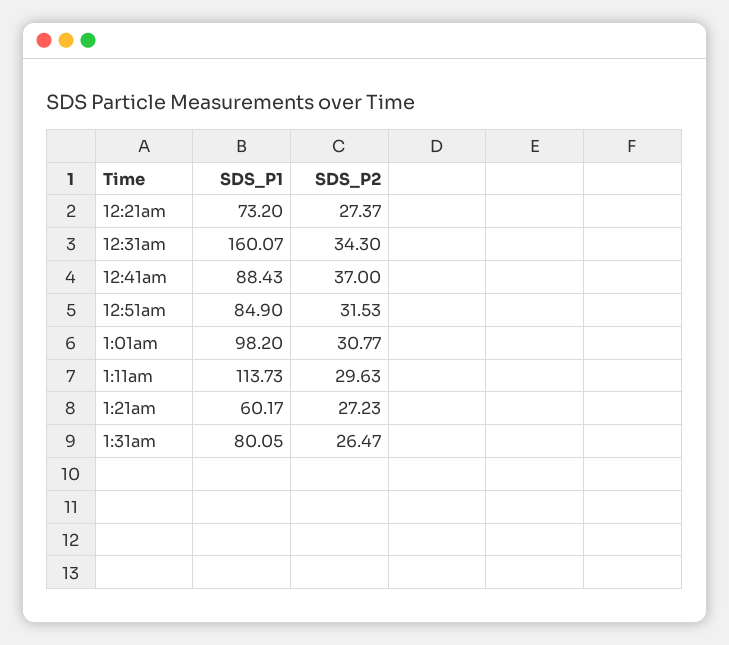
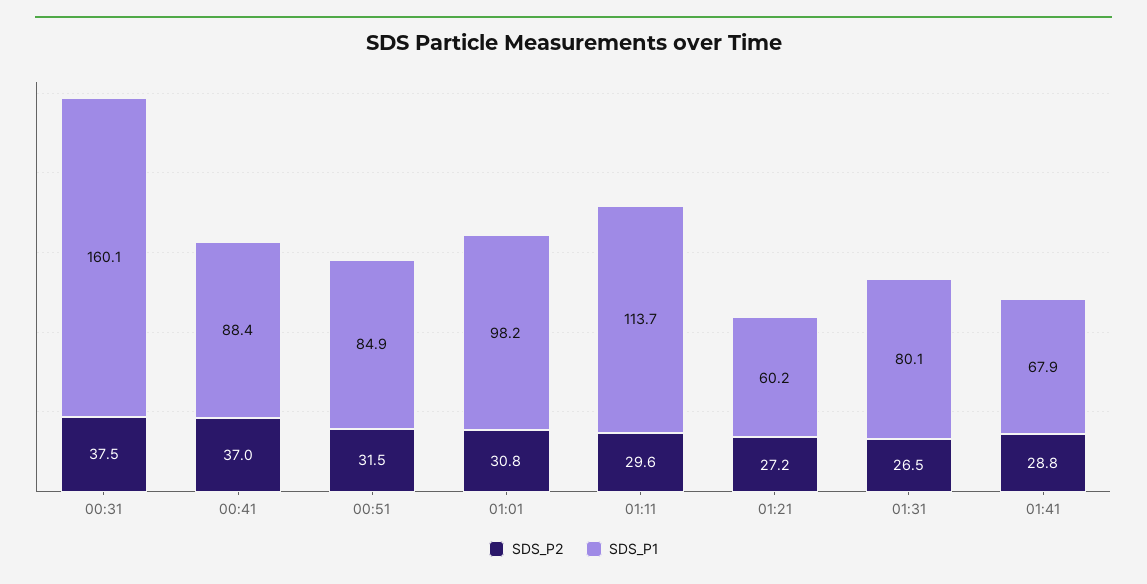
SDS_P1, 12:21am: 73.2 -> none
SDS_P2, 12:21am: 27.37 -> none
SDS_P2, 12:31am: 34.3 -> 37.5
SDS_P2, 01:41: none -> 28.8
SDS_P1, 01:41: none -> 67.9

